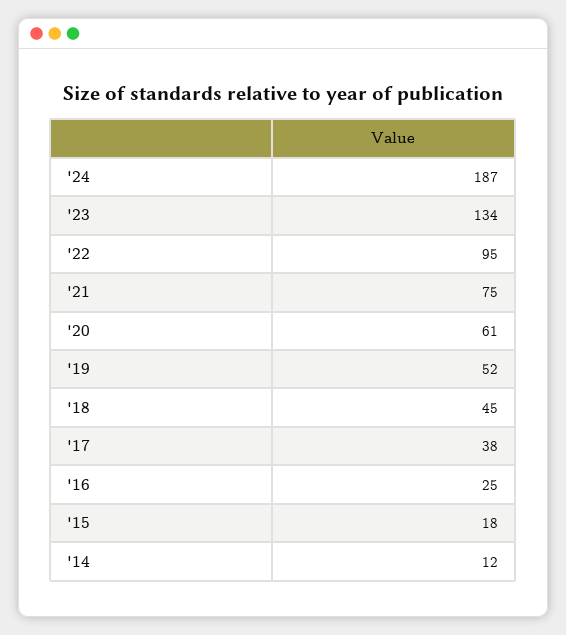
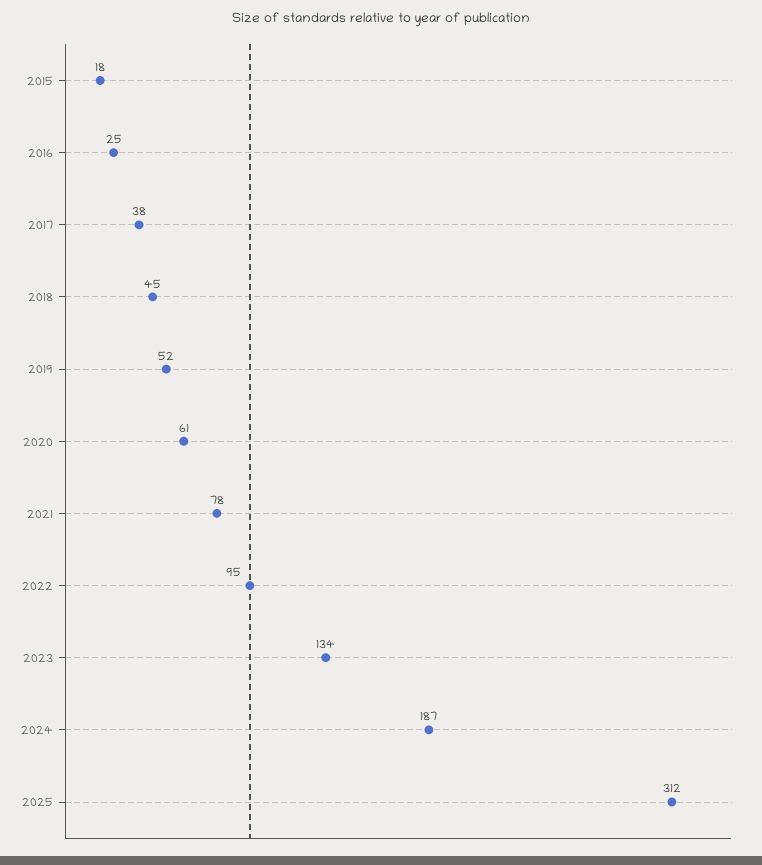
'21: 75 -> 78
'14: 12 -> none
2025: none -> 312

